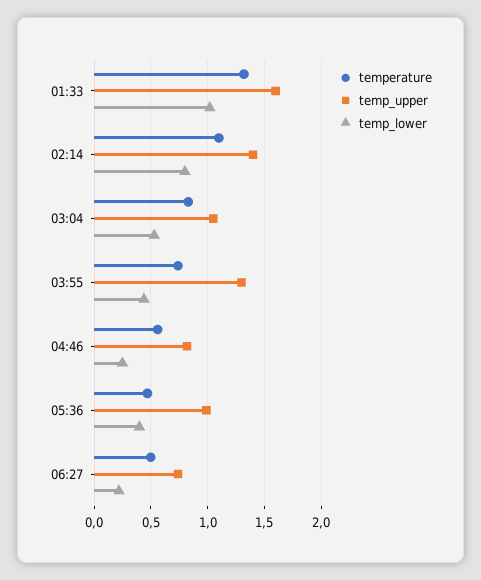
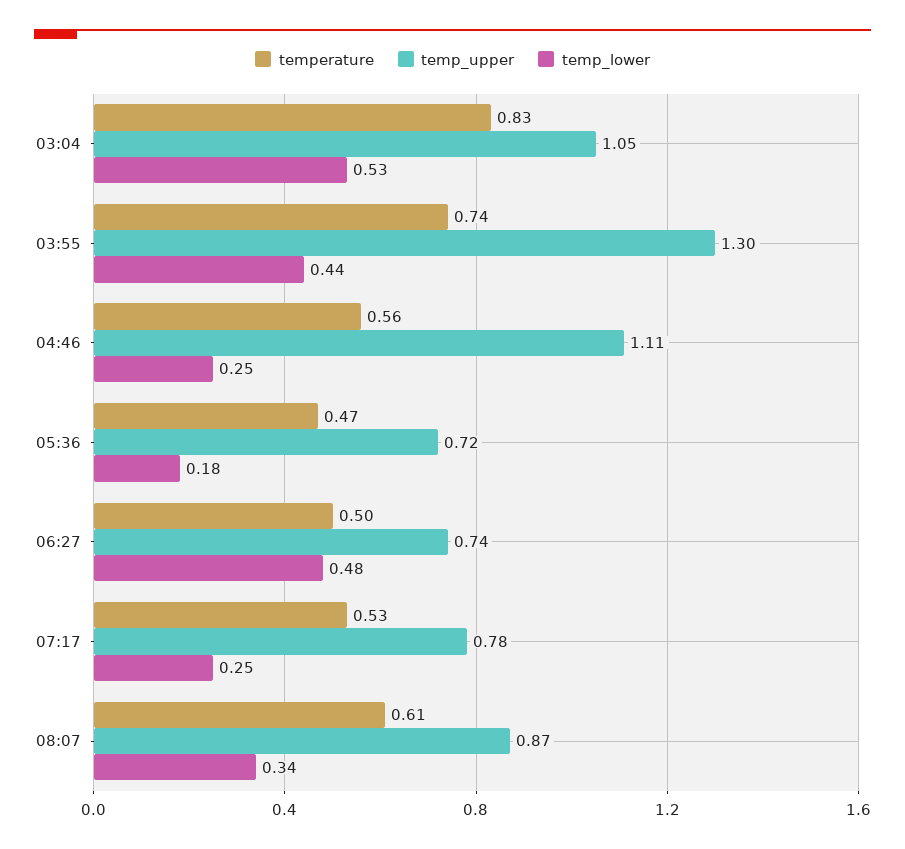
temperature, 01:33: 1.3 -> none
temp_upper, 01:33: 1.6 -> none
temp_lower, 01:33: 1 -> none
temperature, 02:14: 1.1 -> none
temp_upper, 02:14: 1.4 -> none
temp_lower, 02:14: 0.8 -> none
temp_upper, 04:46: 0.8 -> 1.11
temp_upper, 05:36: 1 -> 0.72
temp_lower, 05:36: 0.4 -> 0.18
temp_lower, 06:27: 0.2 -> 0.48
temperature, 07:17: none -> 0.53
temp_upper, 07:17: none -> 0.78
temp_lower, 07:17: none -> 0.25
temperature, 08:07: none -> 0.61
temp_upper, 08:07: none -> 0.87
temp_lower, 08:07: none -> 0.34

